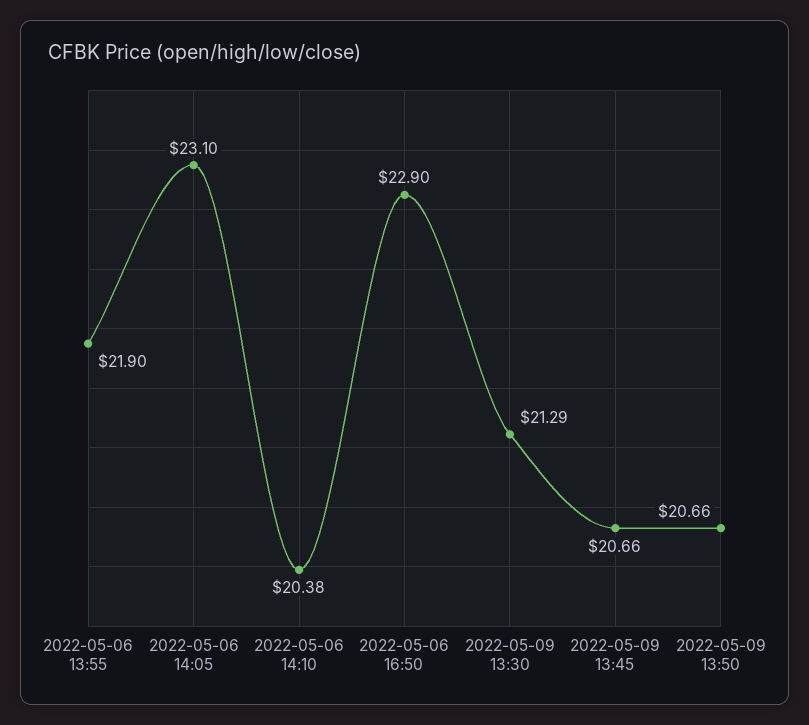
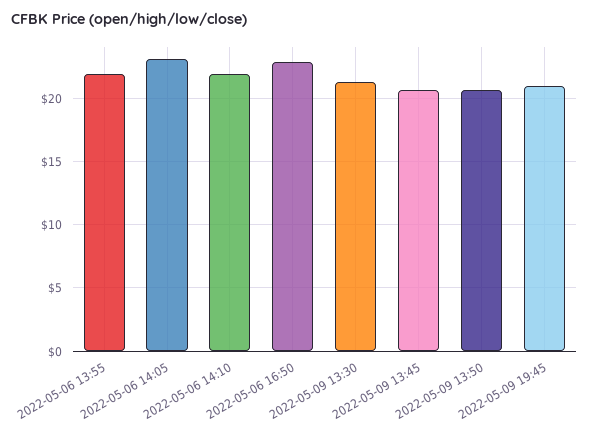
2022-05-06 14:10: 20.38 -> 22
2022-05-09 19:45: none -> 21

